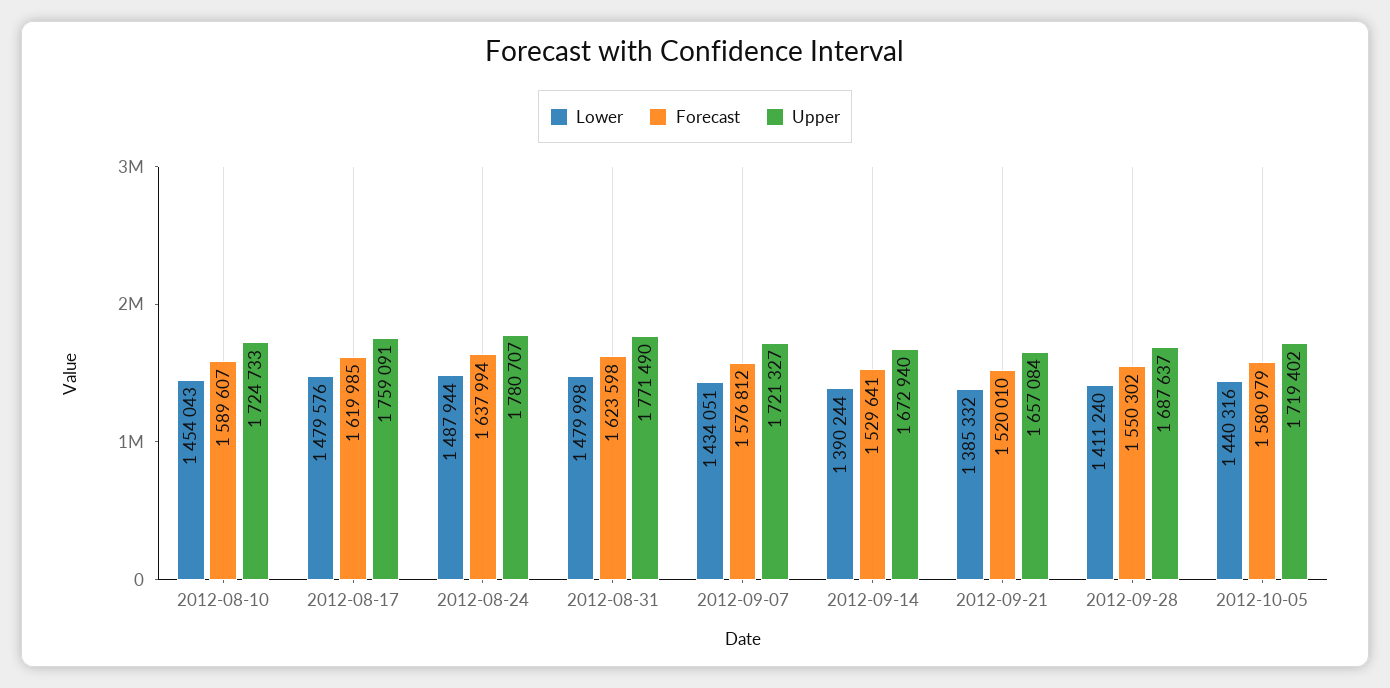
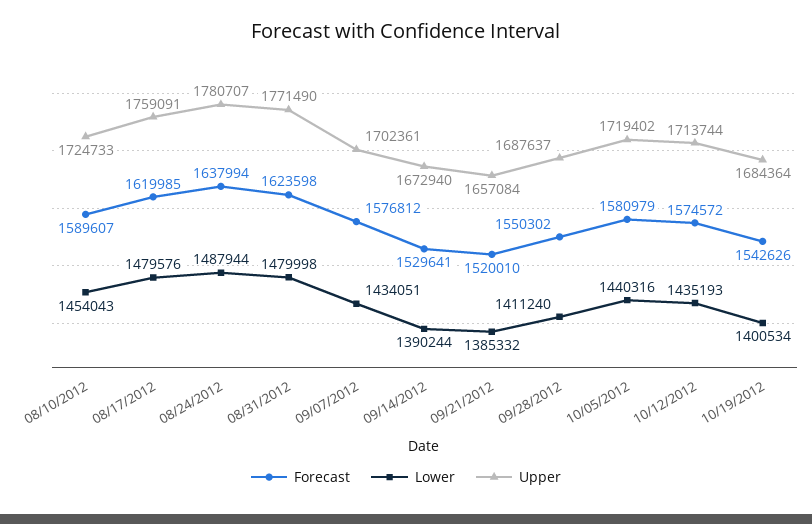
Upper, 2012-09-07: 1721327 -> 1702361
Forecast, 10/12/2012: none -> 1574572
Lower, 10/12/2012: none -> 1435193
Upper, 10/12/2012: none -> 1713744
Forecast, 10/19/2012: none -> 1542626
Lower, 10/19/2012: none -> 1400534
Upper, 10/19/2012: none -> 1684364

